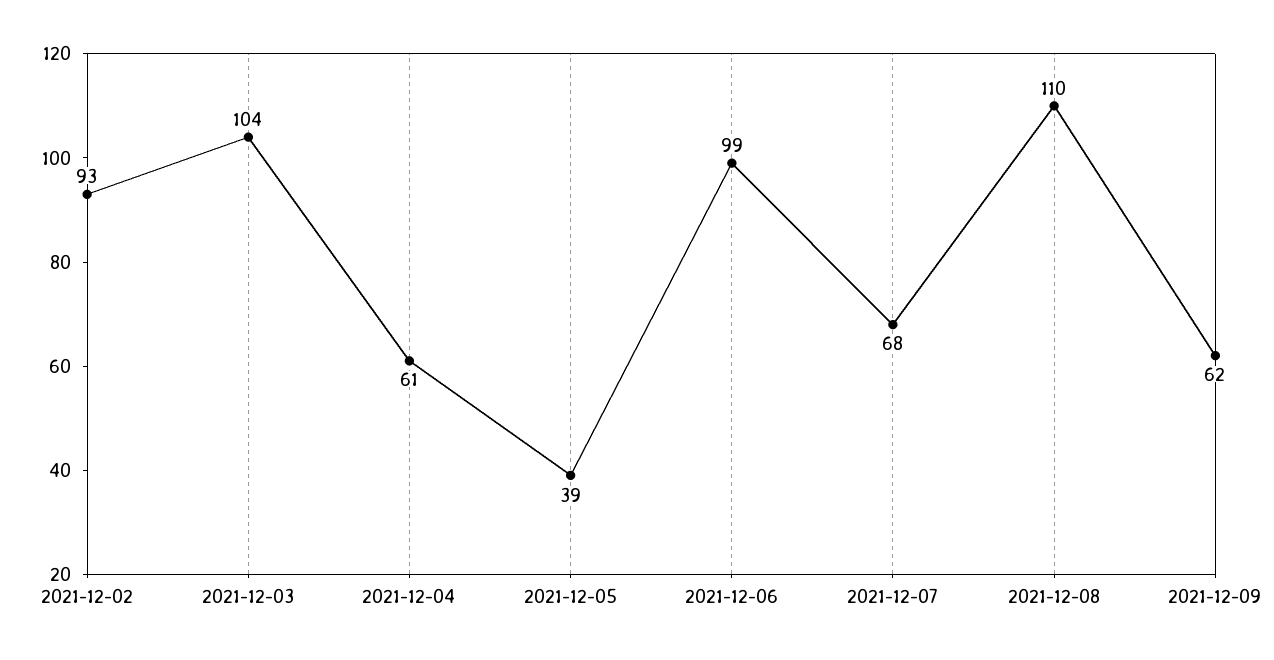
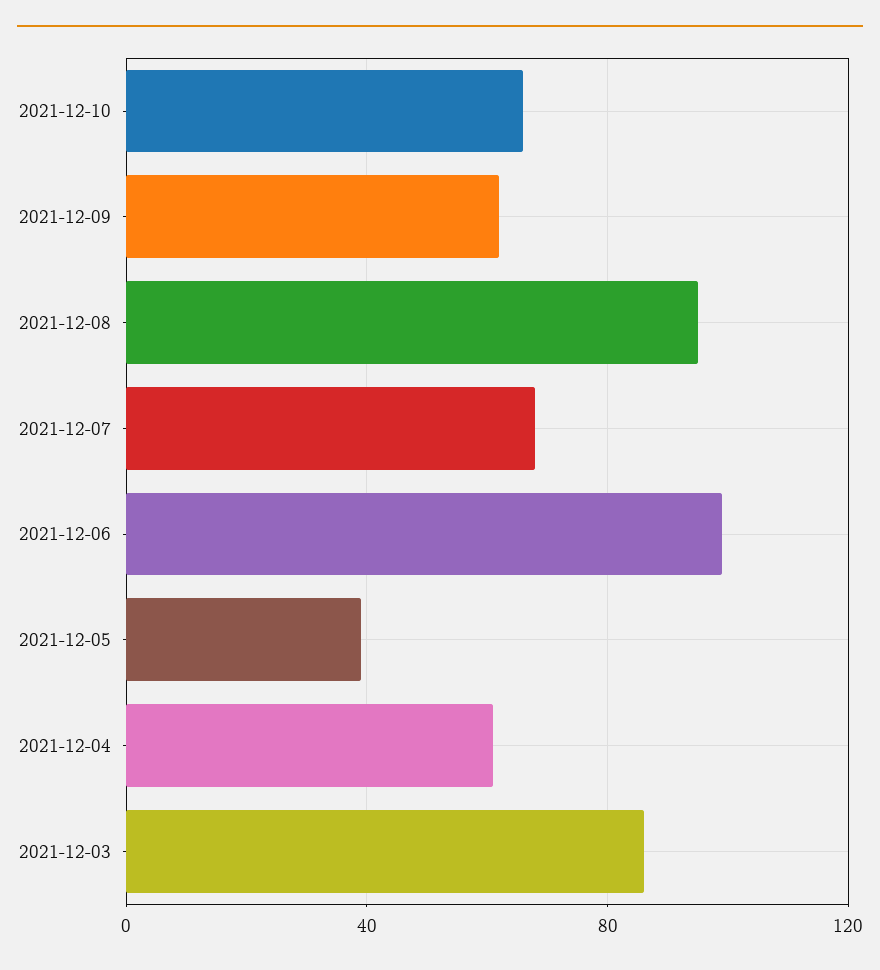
2021-12-02: 93 -> none
2021-12-03: 104 -> 85
2021-12-08: 110 -> 95
2021-12-10: none -> 65

